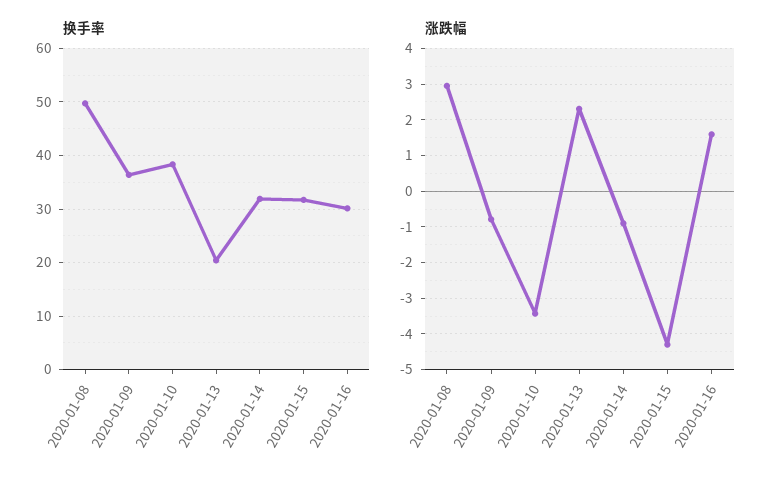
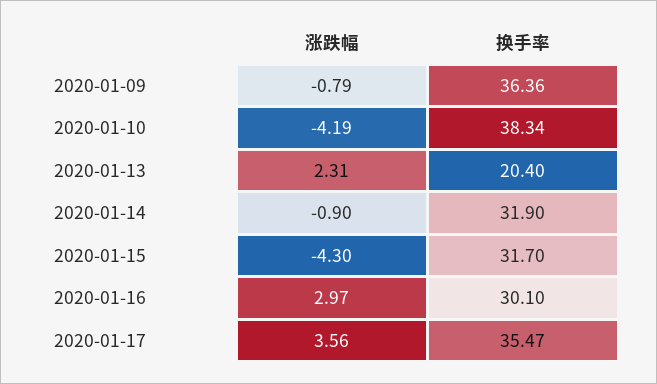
换手率, 2020-01-08: 50 -> none
涨跌幅, 2020-01-08: 3 -> none
涨跌幅, 2020-01-10: -3.4 -> -4.19
涨跌幅, 2020-01-16: 1.6 -> 2.97
涨跌幅, 2020-01-17: none -> 3.56
换手率, 2020-01-17: none -> 35.47

